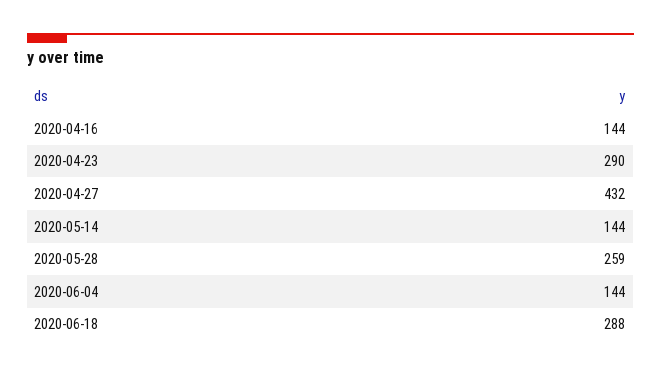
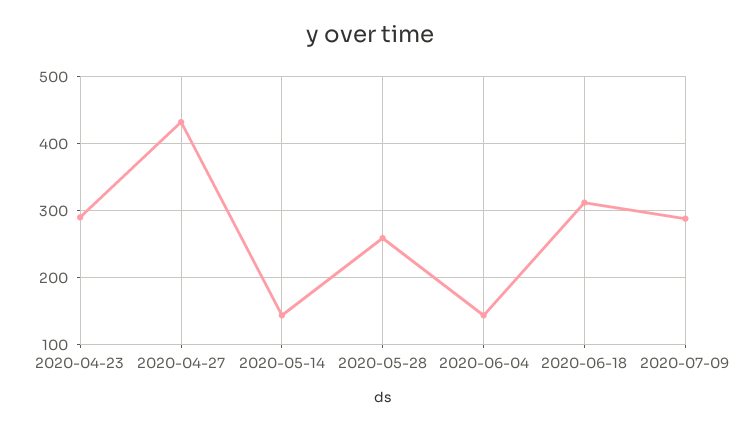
2020-04-16: 144 -> none
2020-06-18: 288 -> 310
2020-07-09: none -> 290

